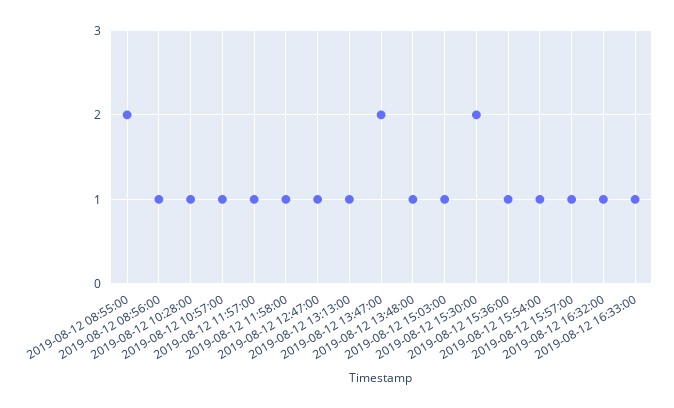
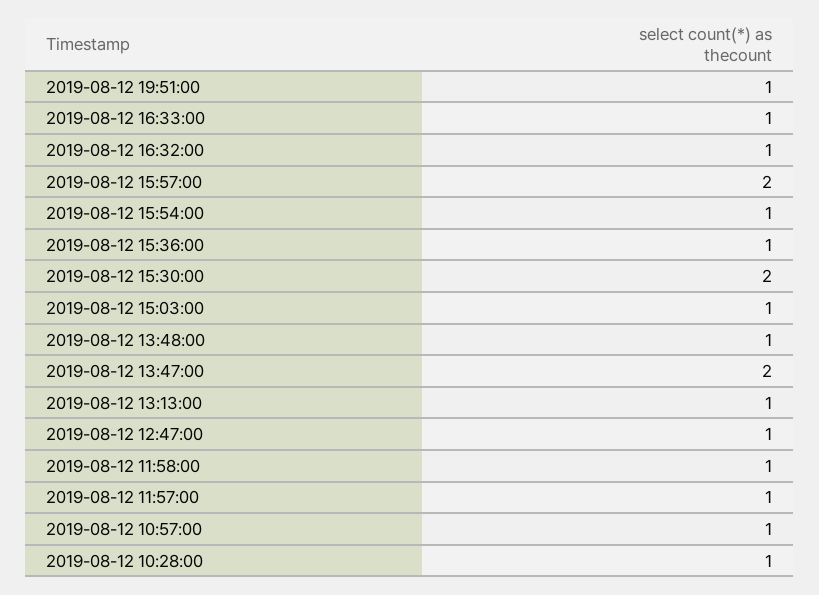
2019-08-12 08:55:00: 2 -> none
2019-08-12 08:56:00: 1 -> none
2019-08-12 15:57:00: 1 -> 2
2019-08-12 19:51:00: none -> 1

